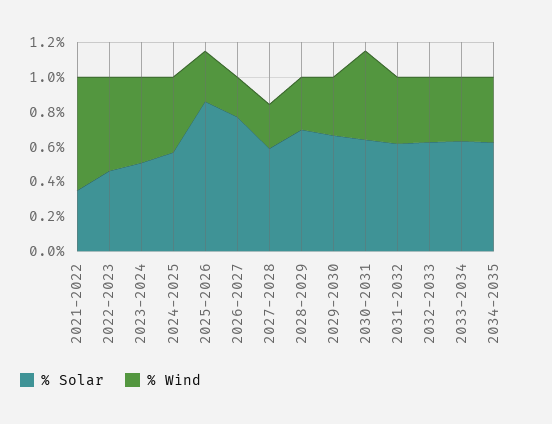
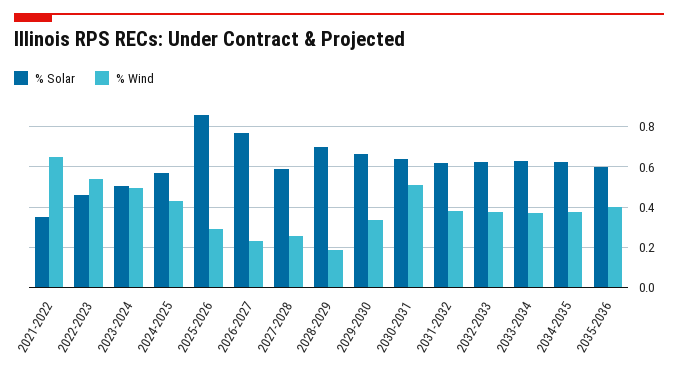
% Wind, 2028-2029: 0.3 -> 0.2
% Solar, 2035-2036: none -> 0.6
% Wind, 2035-2036: none -> 0.4

